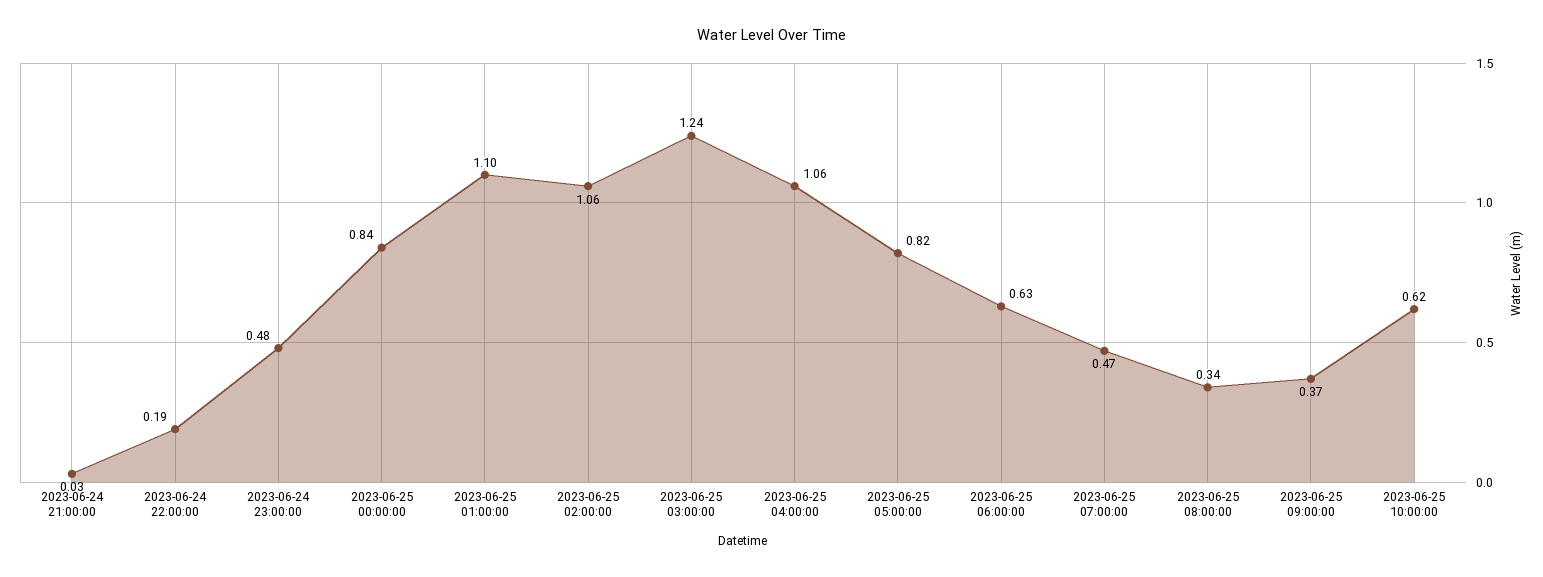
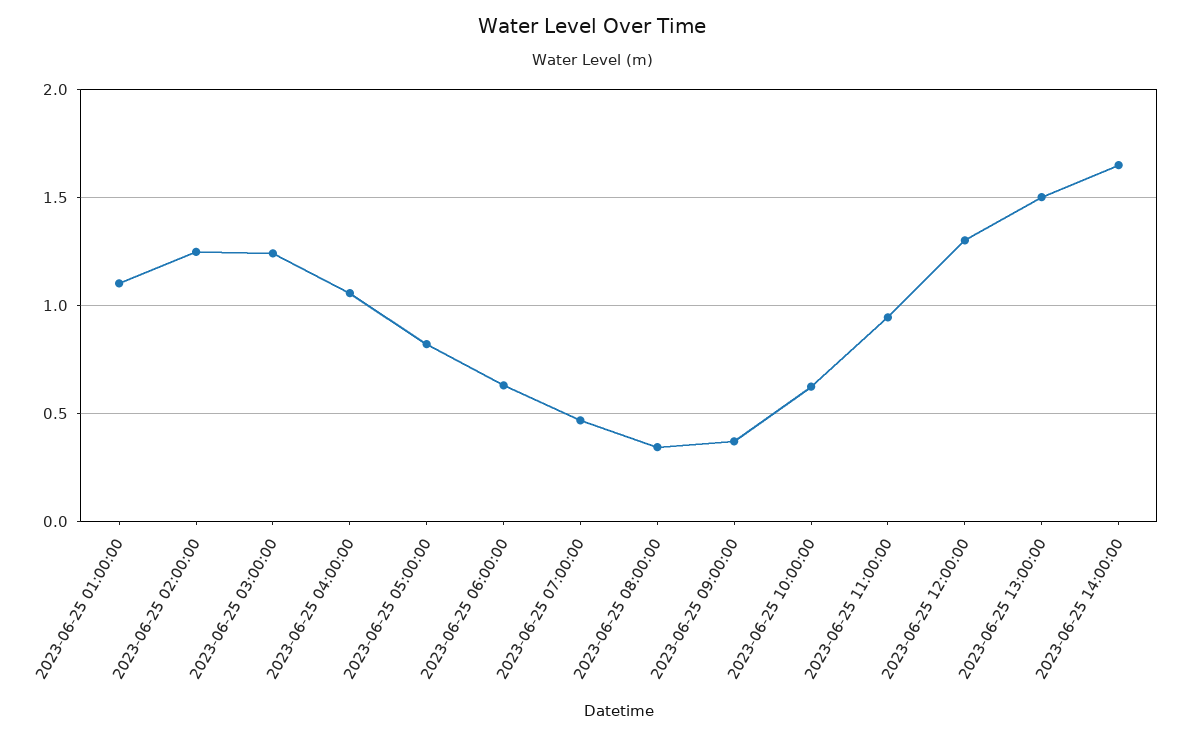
2023-06-24 21:00:00: 0.03 -> none
2023-06-24 22:00:00: 0.19 -> none
2023-06-24 23:00:00: 0.48 -> none
2023-06-25 00:00:00: 0.84 -> none
2023-06-25 02:00:00: 1.06 -> 1.25
2023-06-25 11:00:00: none -> 0.95
2023-06-25 12:00:00: none -> 1.3
2023-06-25 13:00:00: none -> 1.5
2023-06-25 14:00:00: none -> 1.65

